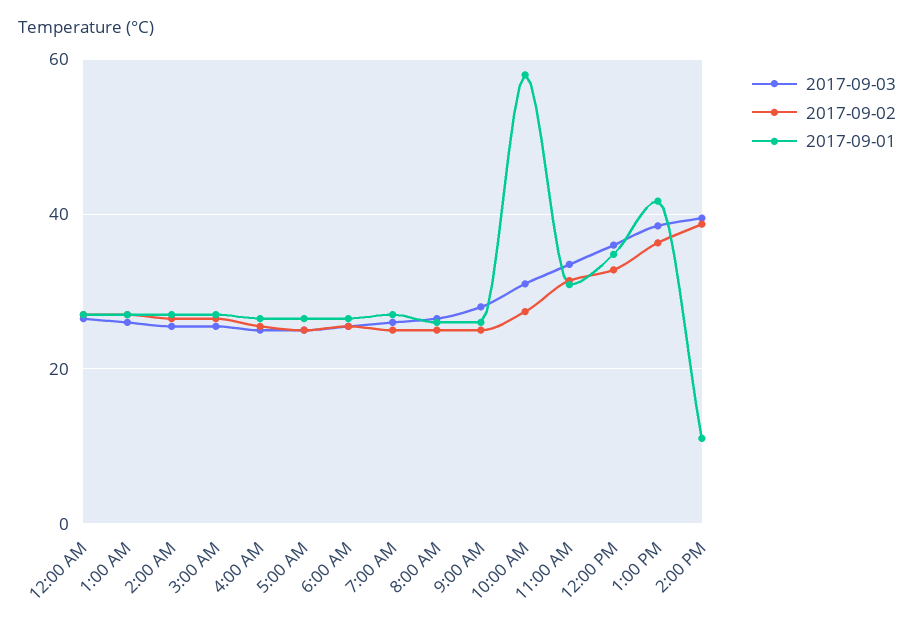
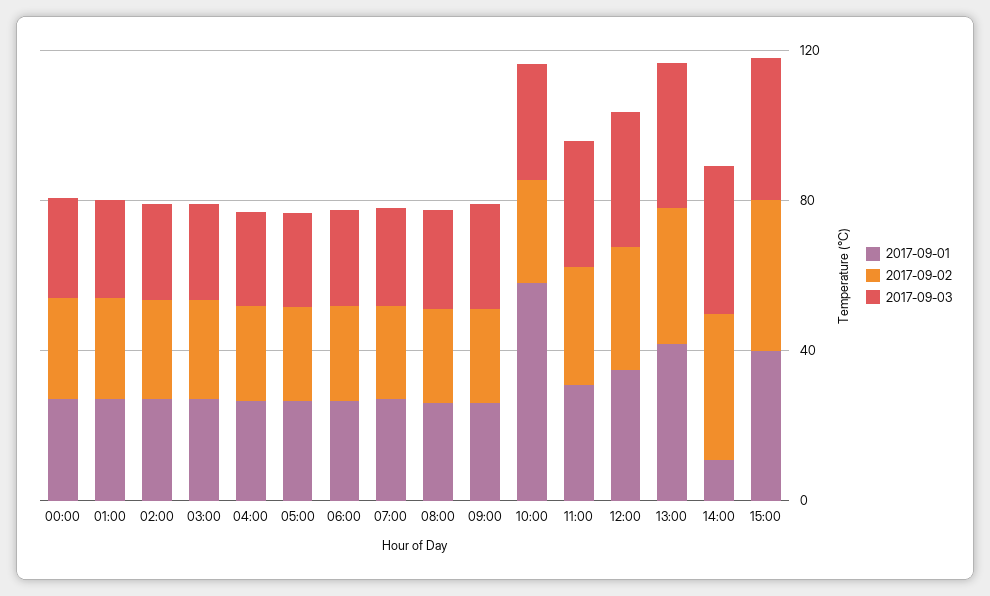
2017-09-01, 15:00: none -> 40
2017-09-02, 15:00: none -> 40
2017-09-03, 15:00: none -> 40

